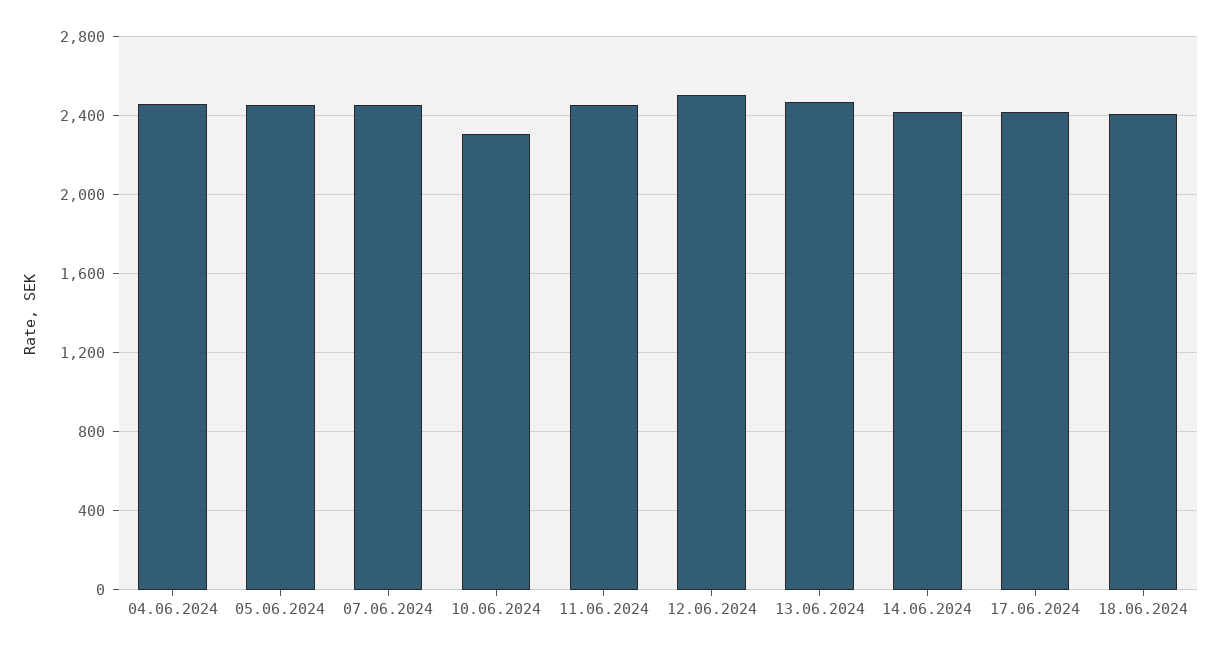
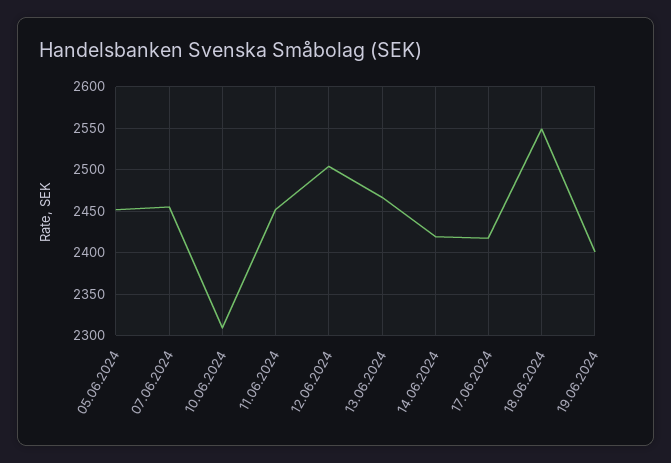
04.06.2024: 2450 -> none
18.06.2024: 2400 -> 2550
19.06.2024: none -> 2400

